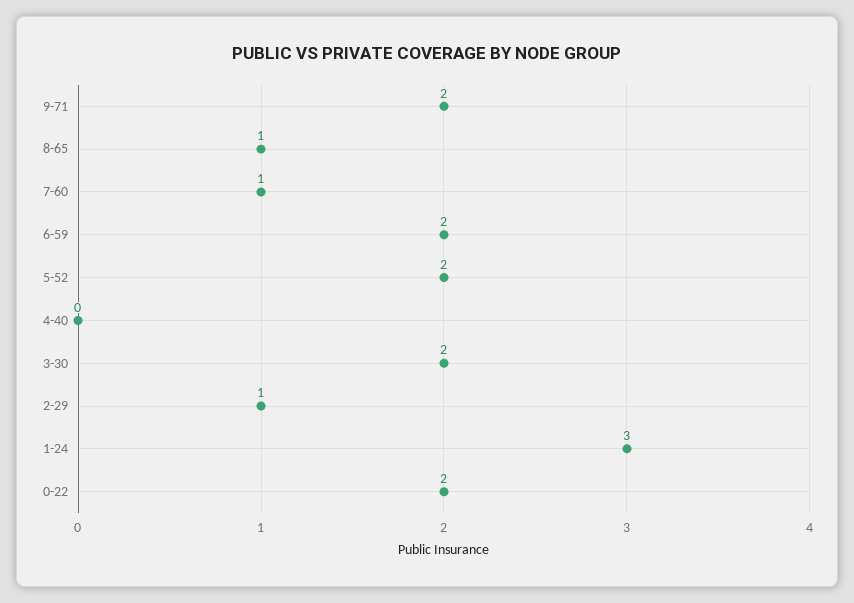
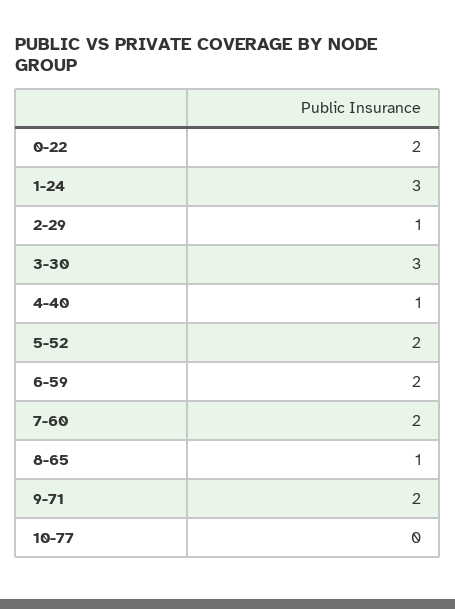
7-60: 1 -> 2
4-40: 0 -> 1
3-30: 2 -> 3
10-77: none -> 0

